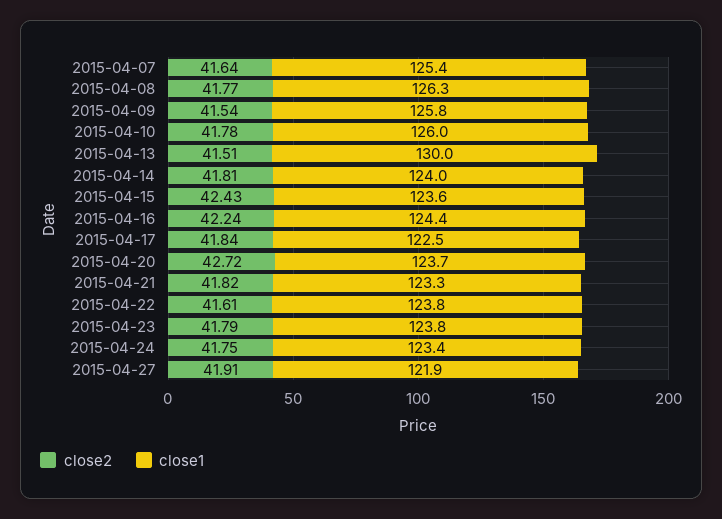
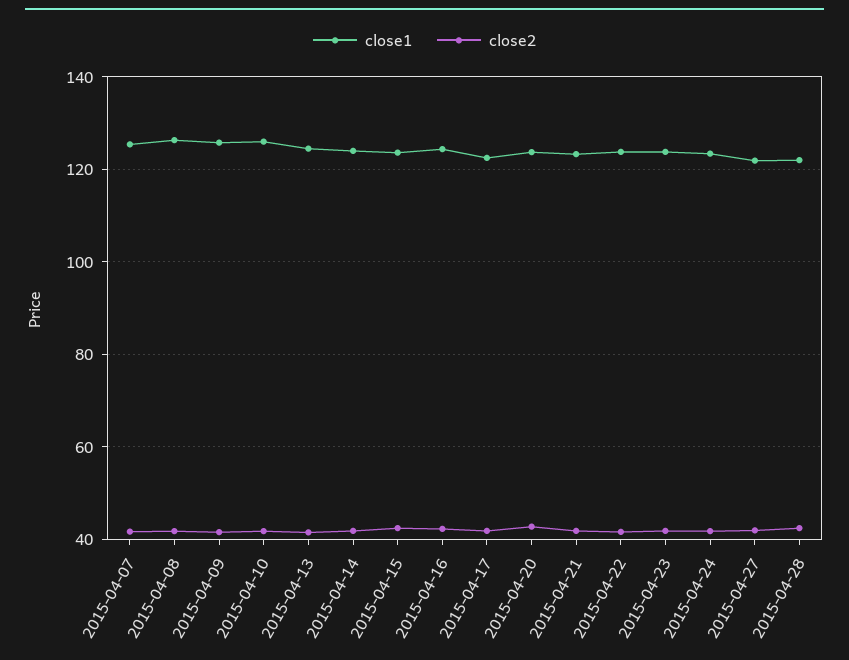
close1, 2015-04-13: 130 -> 124
close1, 2015-04-28: none -> 122
close2, 2015-04-28: none -> 42

